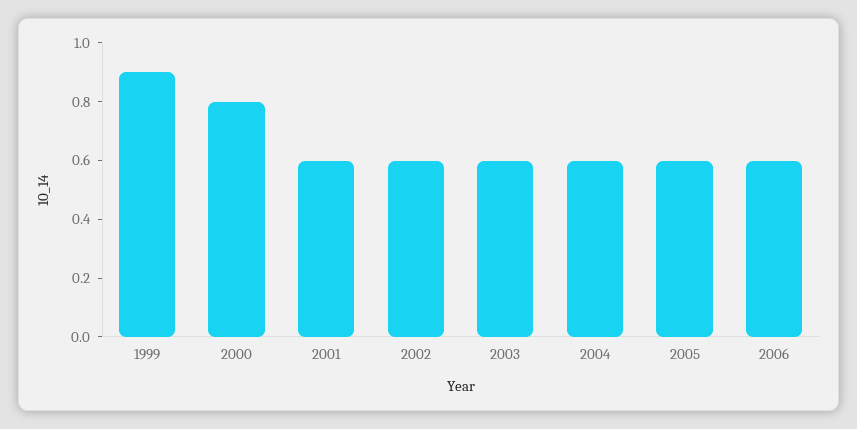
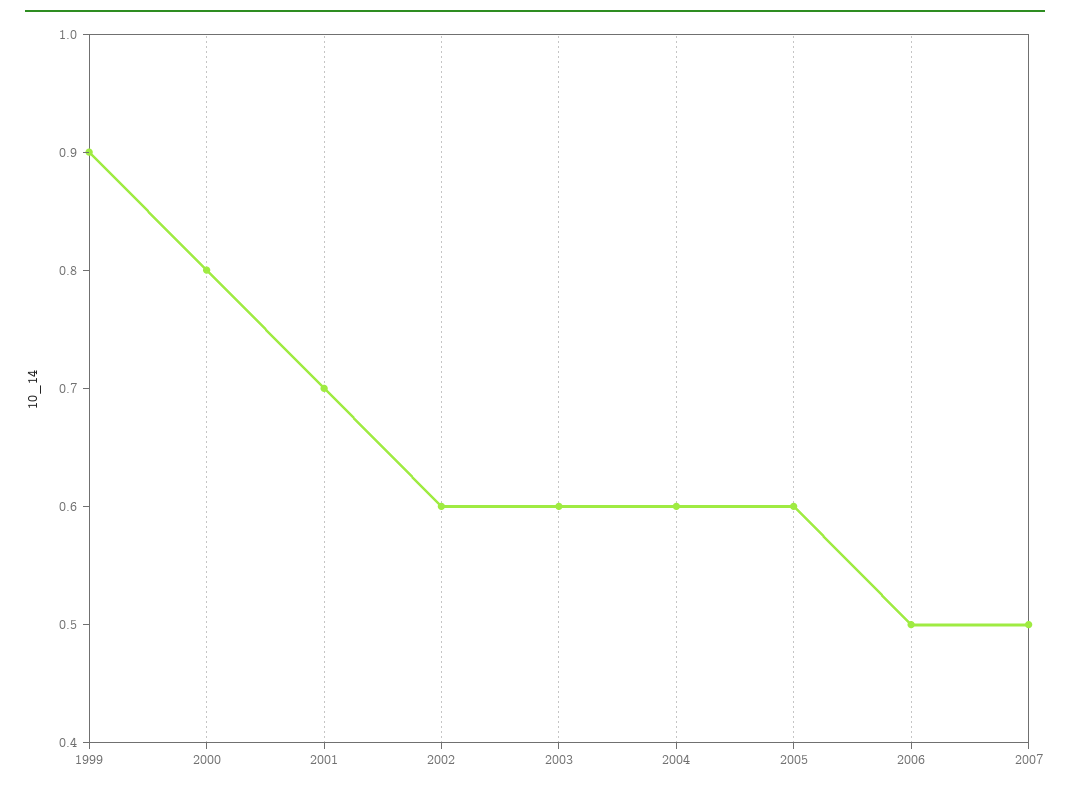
2001: 0.6 -> 0.7
2006: 0.6 -> 0.5
2007: none -> 0.5

